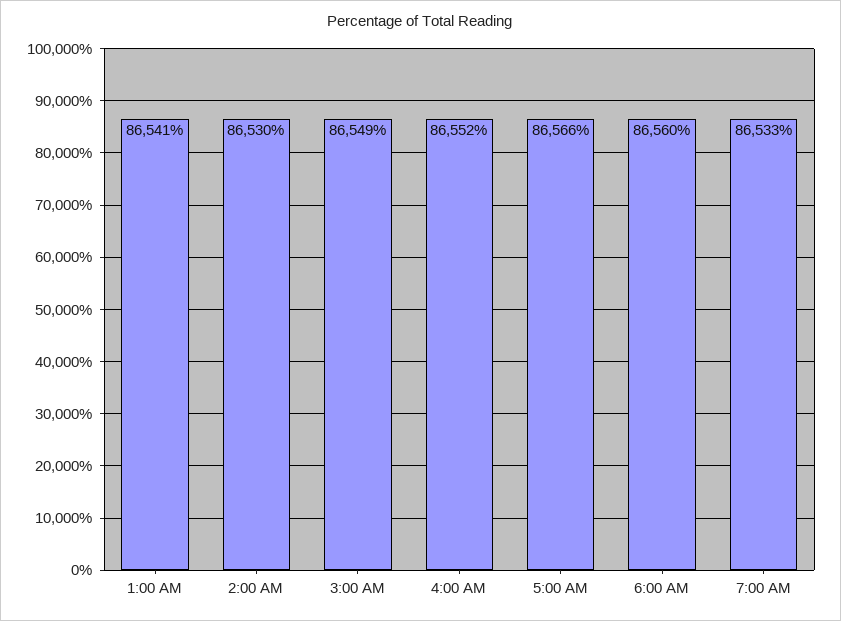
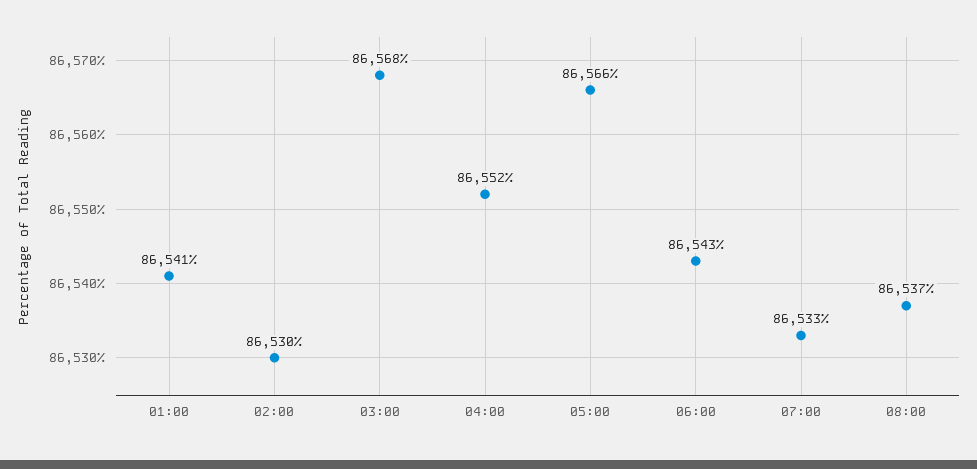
3:00 AM: 86549 -> 86568
6:00 AM: 86560 -> 86543
08:00: none -> 86537

